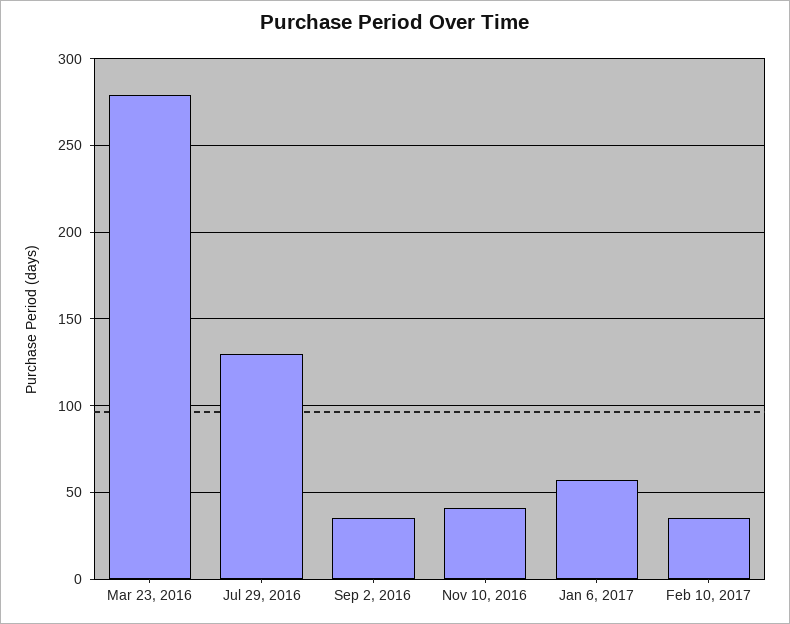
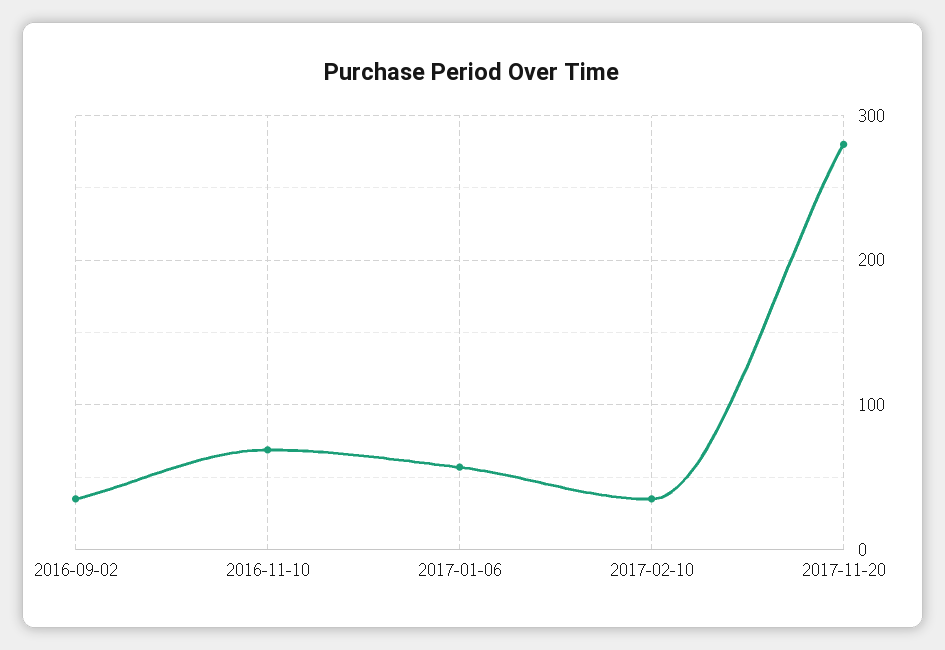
Mar 23, 2016: 280 -> none
Jul 29, 2016: 130 -> none
Nov 10, 2016: 40 -> 70
2017-11-20: none -> 280

